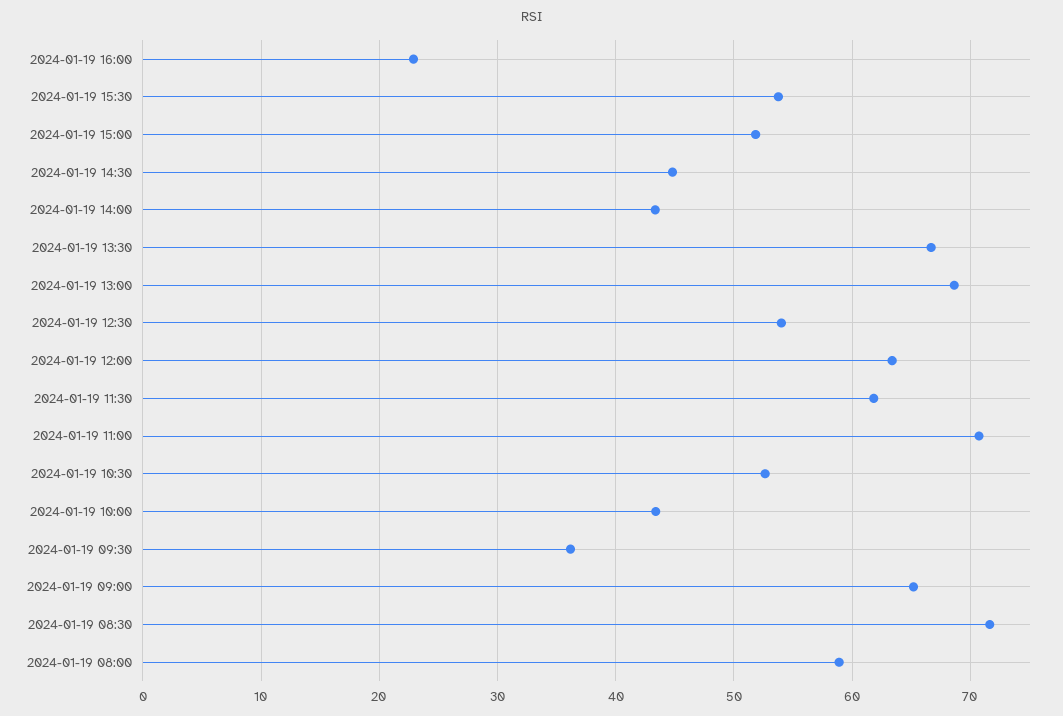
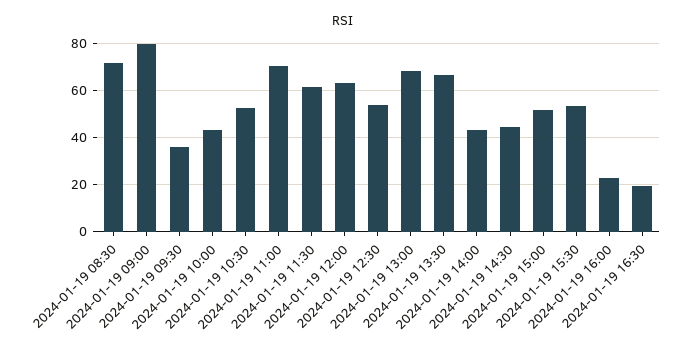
2024-01-19 09:00: 65 -> 80
2024-01-19 08:00: 59 -> none
2024-01-19 16:30: none -> 20

